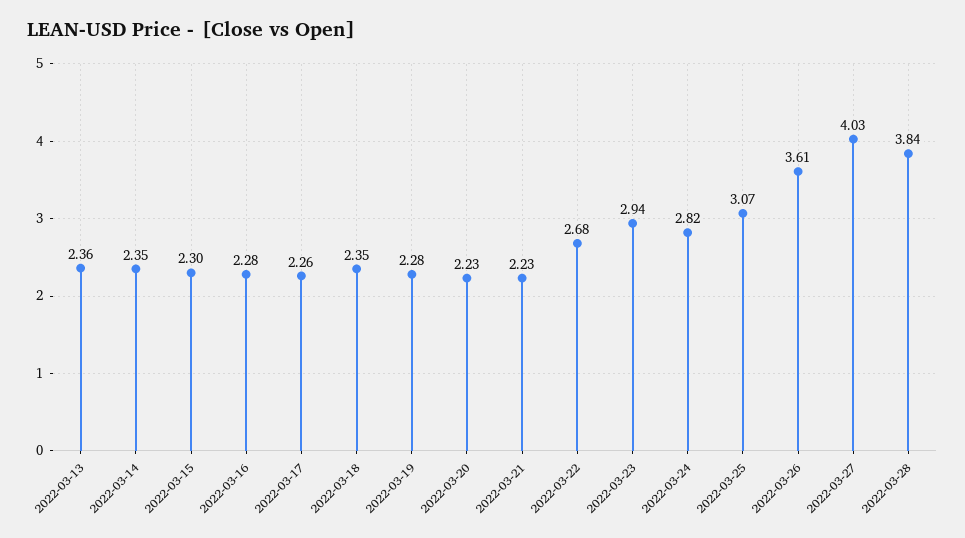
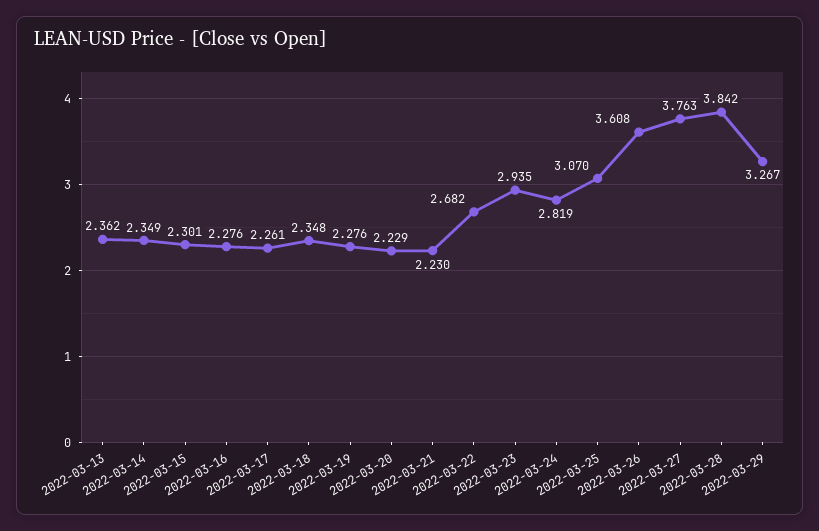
2022-03-27: 4.03 -> 3.763
2022-03-29: none -> 3.267

